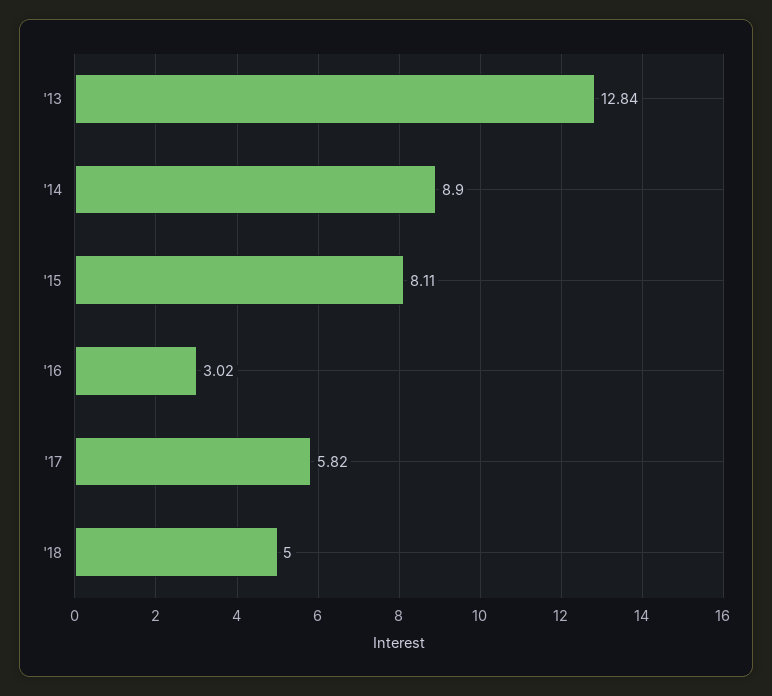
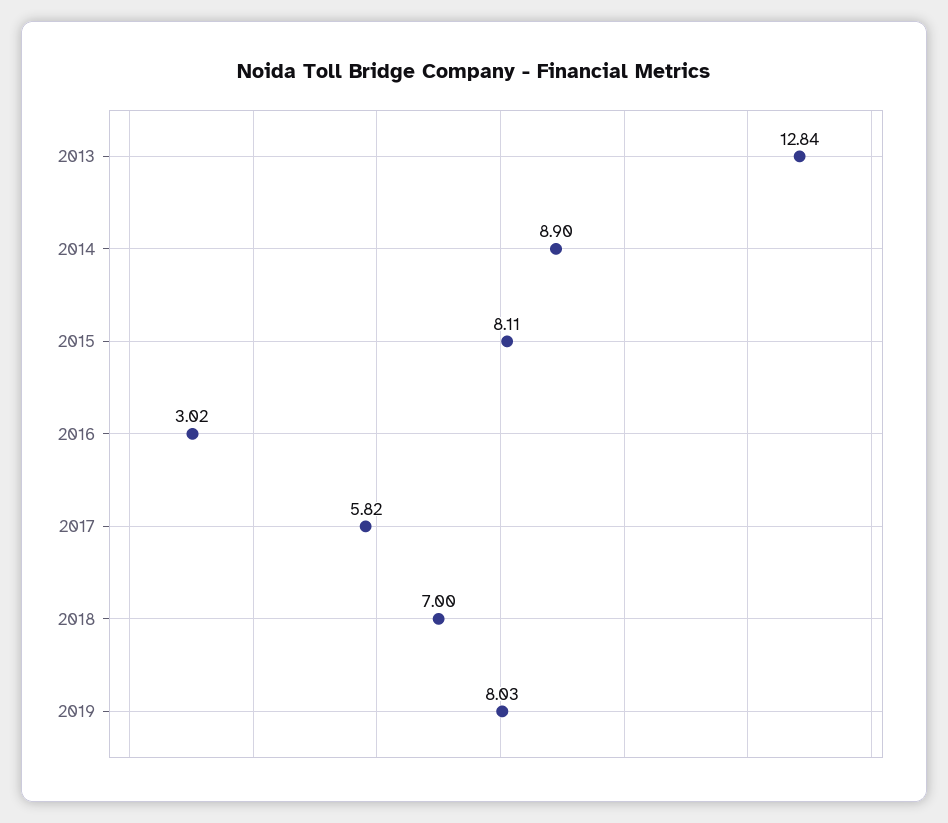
'18: 5 -> 7
2019: none -> 8.03

